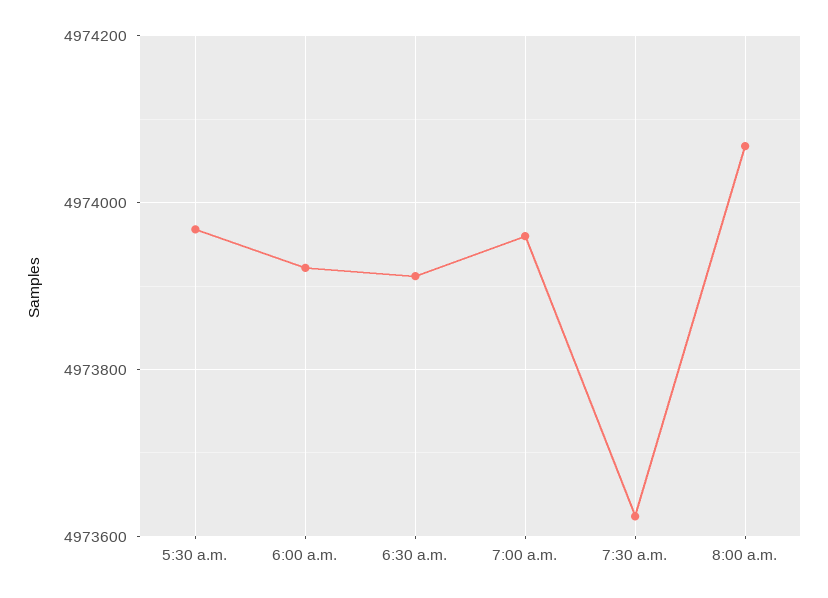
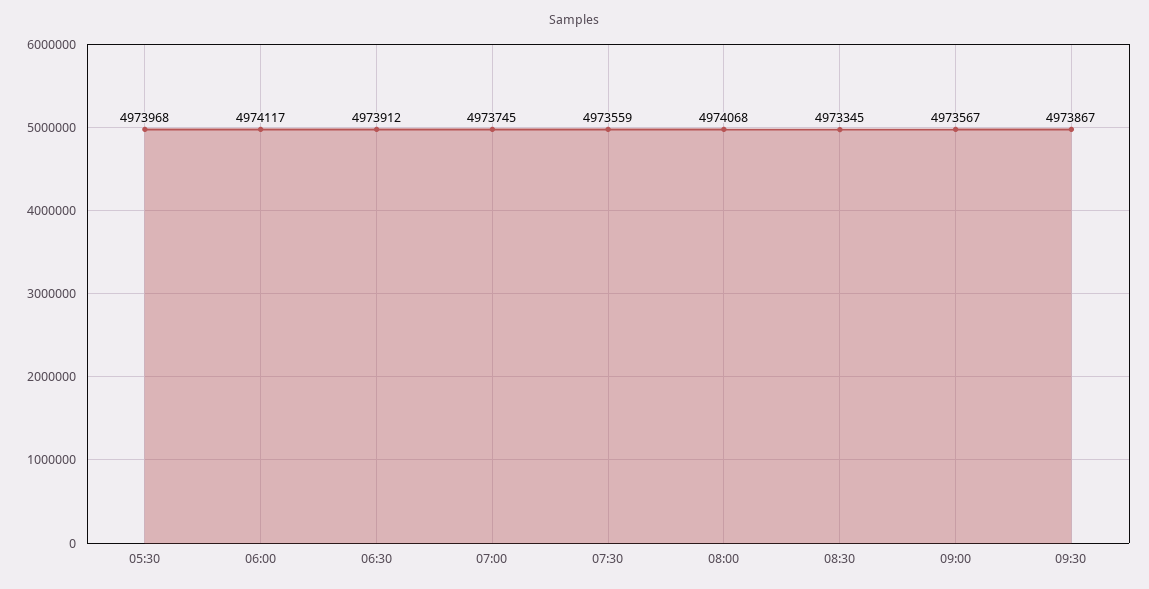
6:00 a.m.: 4973920 -> 4974117
7:00 a.m.: 4973960 -> 4973745
7:30 a.m.: 4973620 -> 4973559
08:30: none -> 4973345
09:00: none -> 4973567
09:30: none -> 4973867

